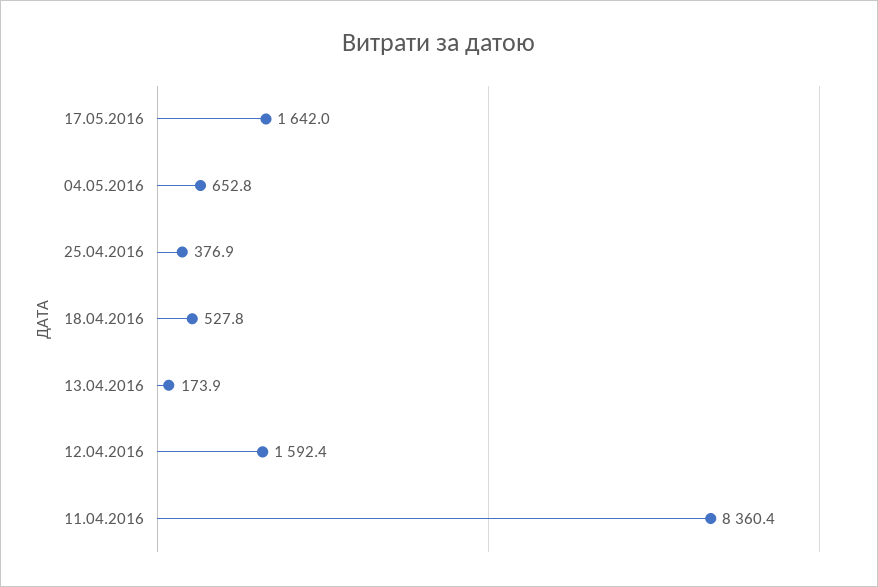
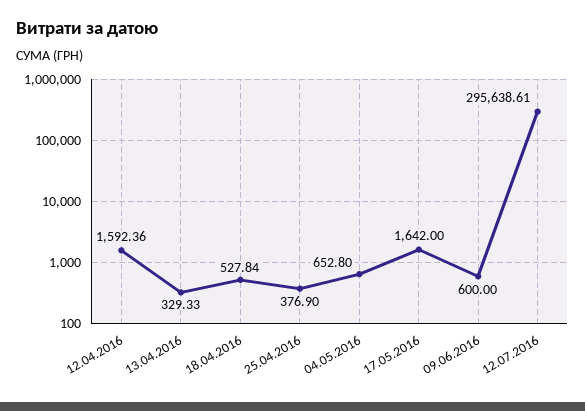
13.04.2016: 173.9 -> 329.33
11.04.2016: 8360.4 -> none
09.06.2016: none -> 600
12.07.2016: none -> 295638.61

